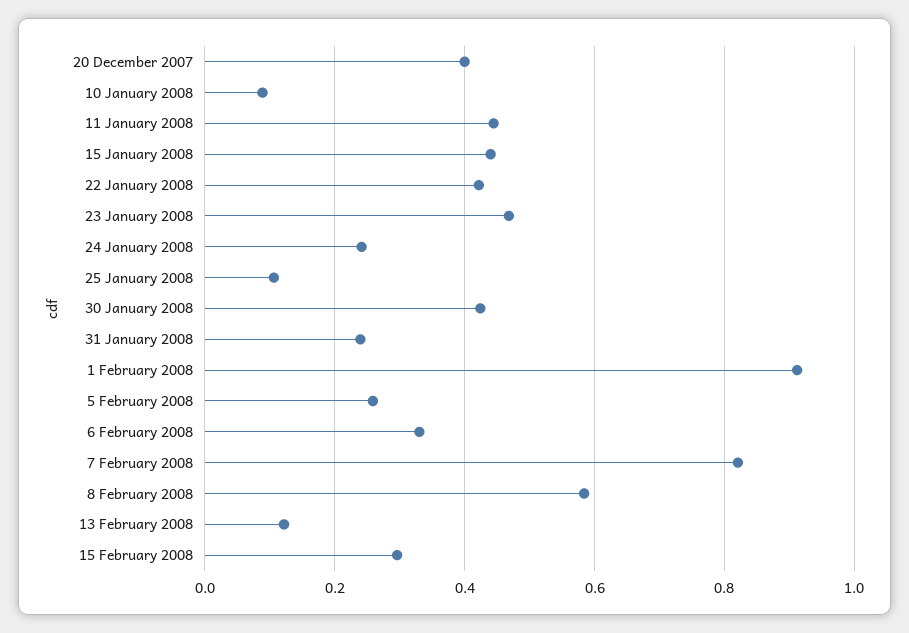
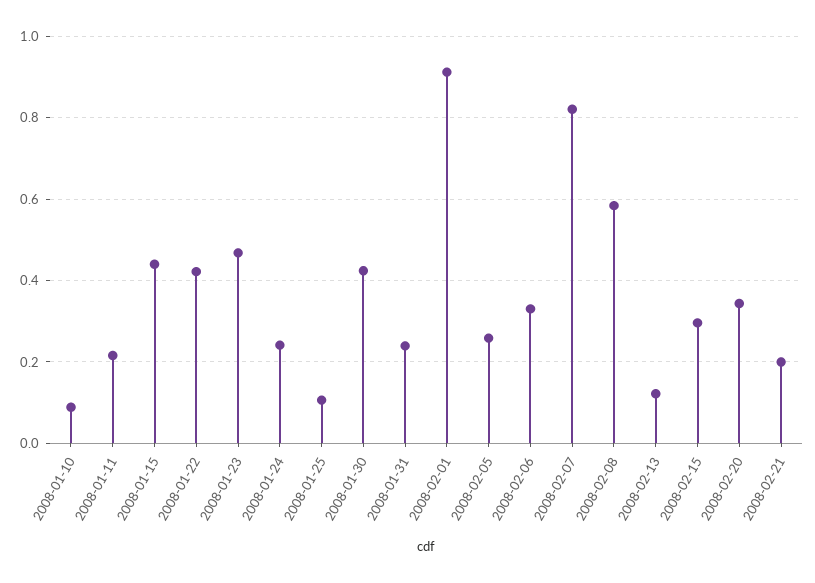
20 December 2007: 0.4 -> none
11 January 2008: 0.44 -> 0.22
2008-02-20: none -> 0.34
2008-02-21: none -> 0.2

